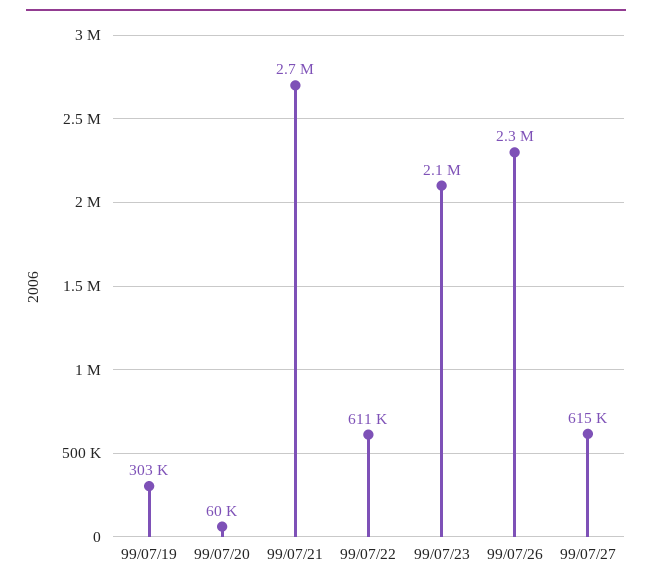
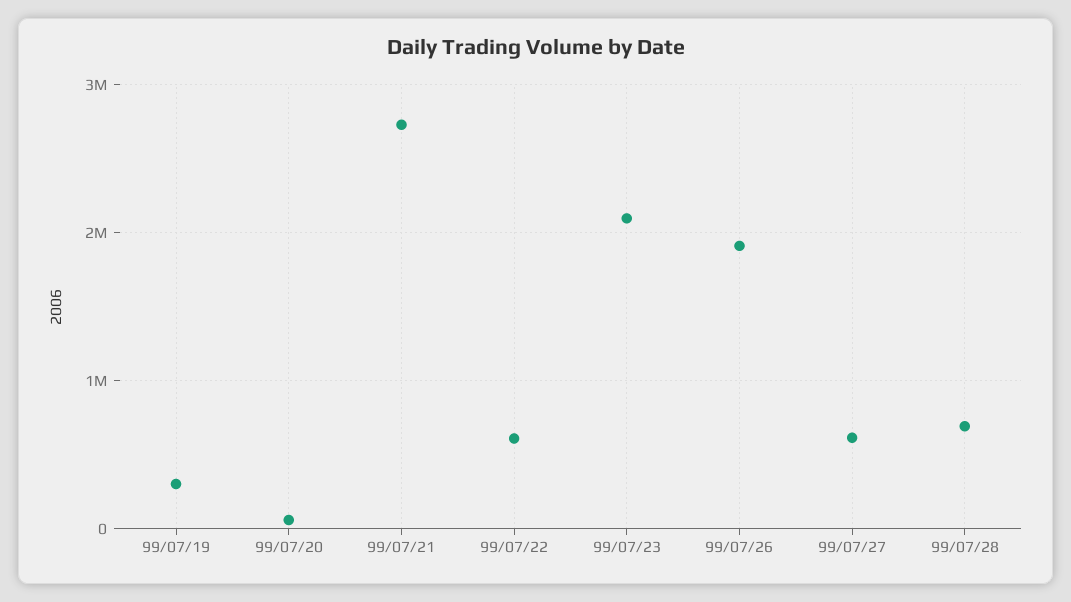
99/07/26: 2300000 -> 1900000
99/07/28: none -> 700000

